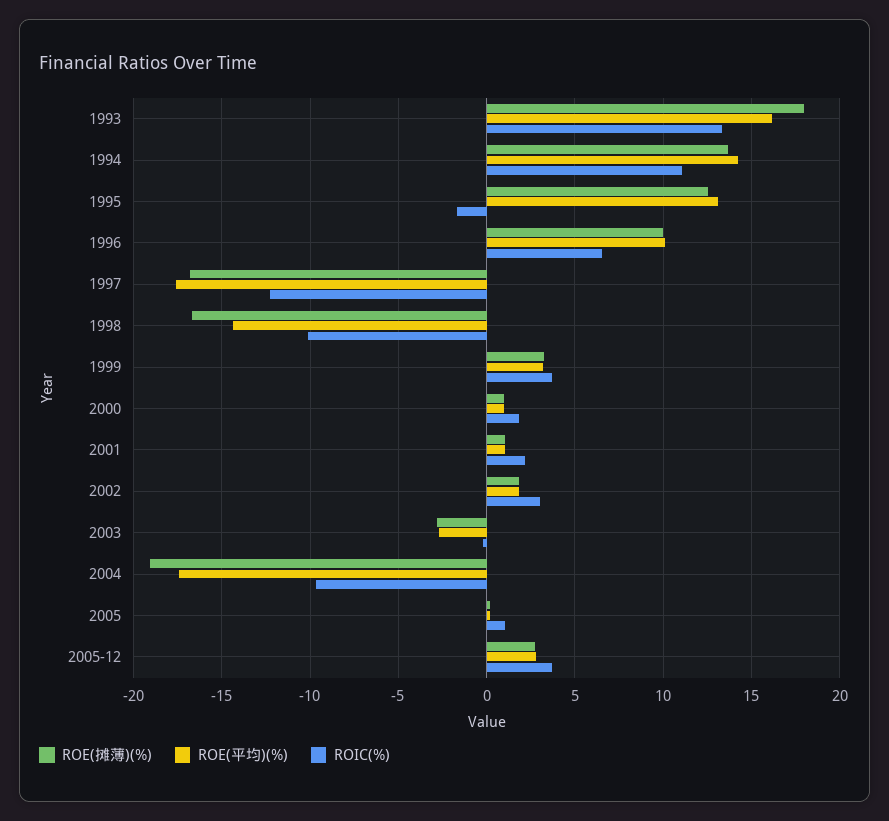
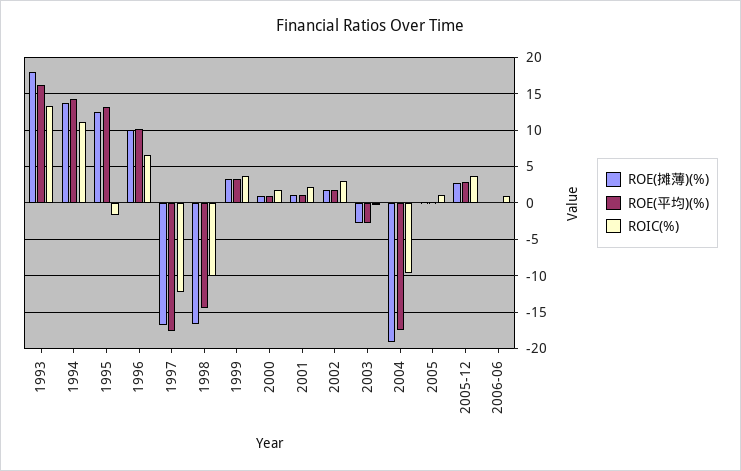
ROE(摊薄)(%), 2006-06: none -> 0
ROE(平均)(%), 2006-06: none -> 0
ROIC(%), 2006-06: none -> 1

